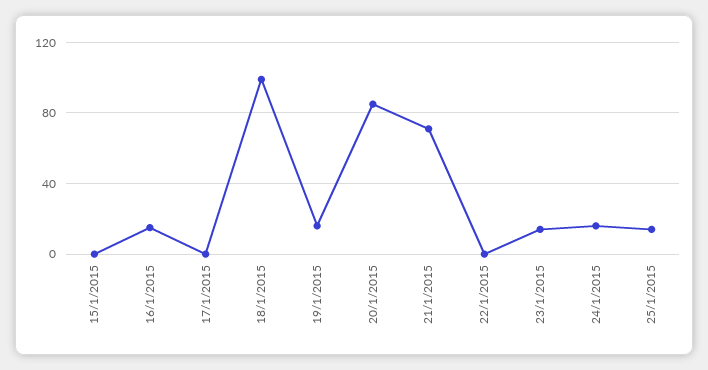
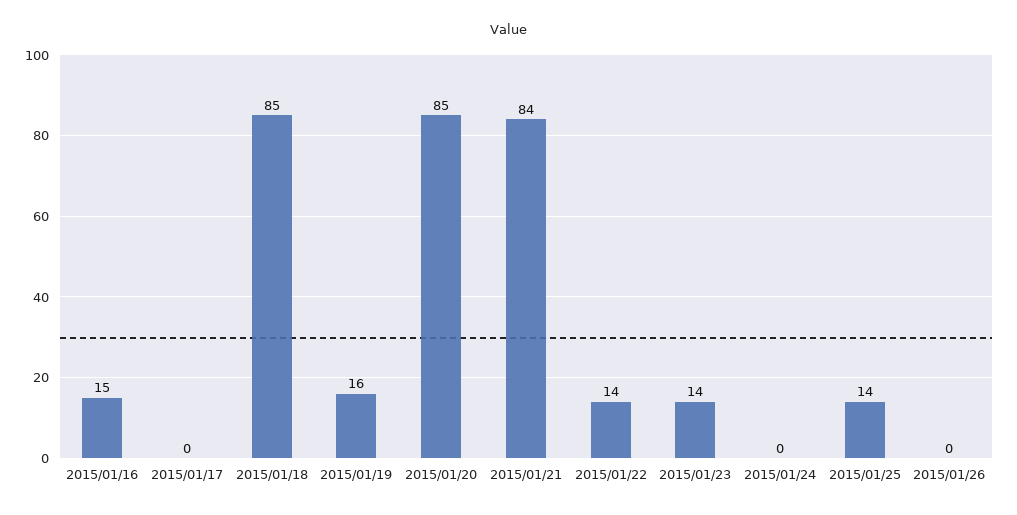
15/1/2015: 0 -> none
18/1/2015: 100 -> 85
21/1/2015: 70 -> 84
22/1/2015: 0 -> 14
24/1/2015: 15 -> 0
2015/01/26: none -> 0

